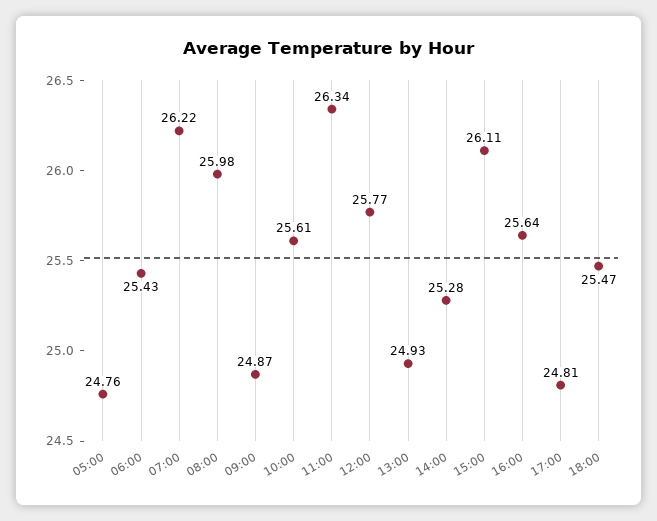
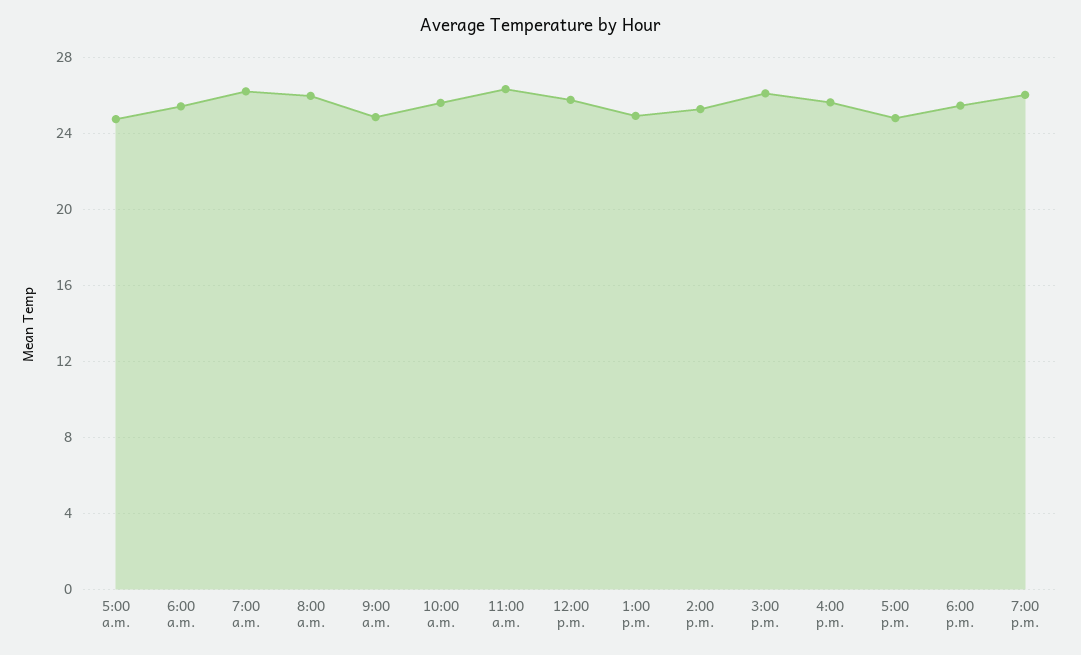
7:00 p.m.: none -> 26

